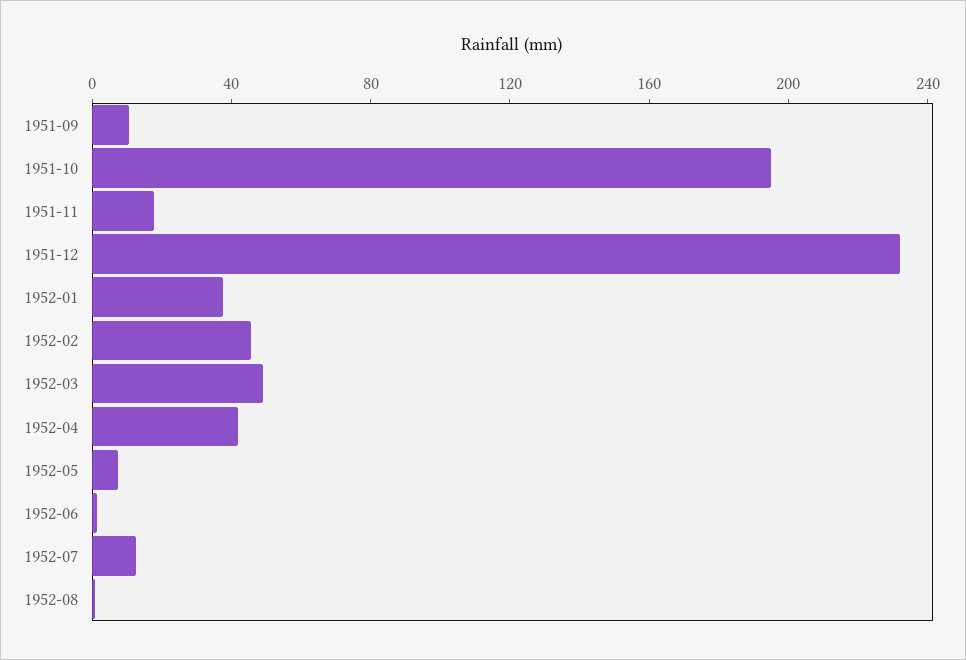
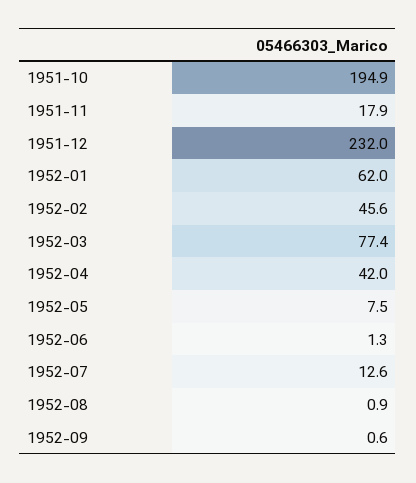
1951-09: 10 -> none
1952-01: 40 -> 62
1952-03: 50 -> 77.4
1952-09: none -> 0.6

